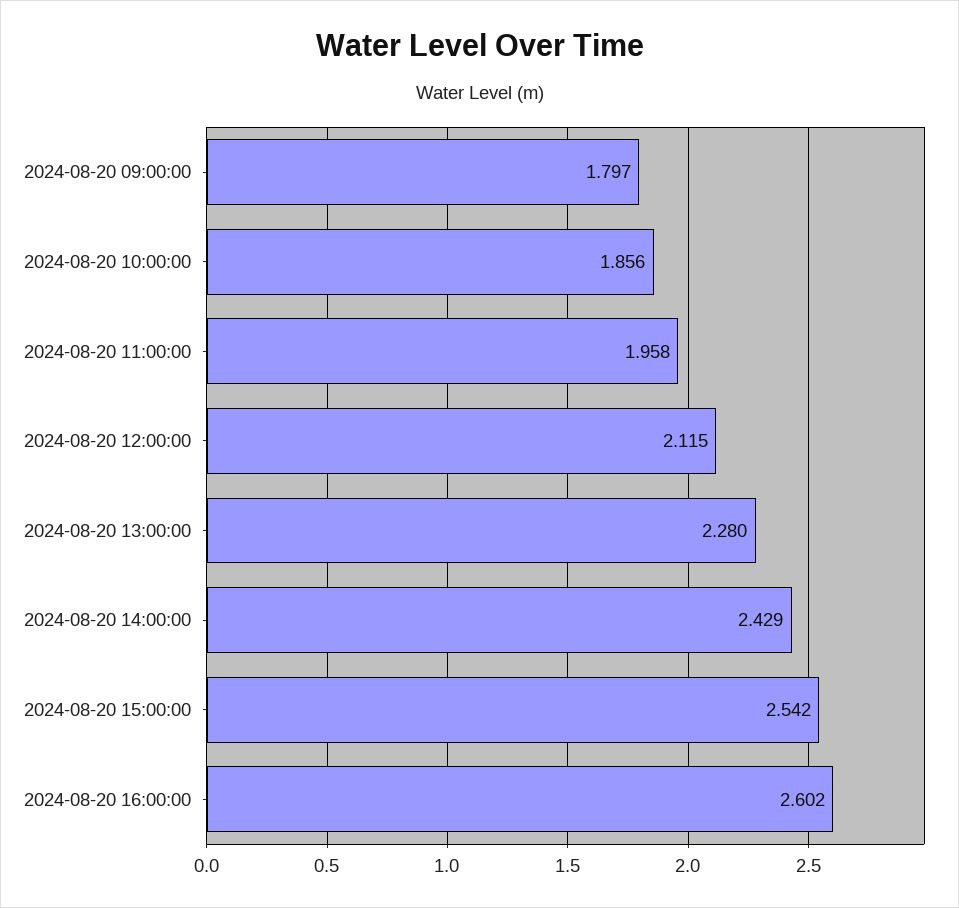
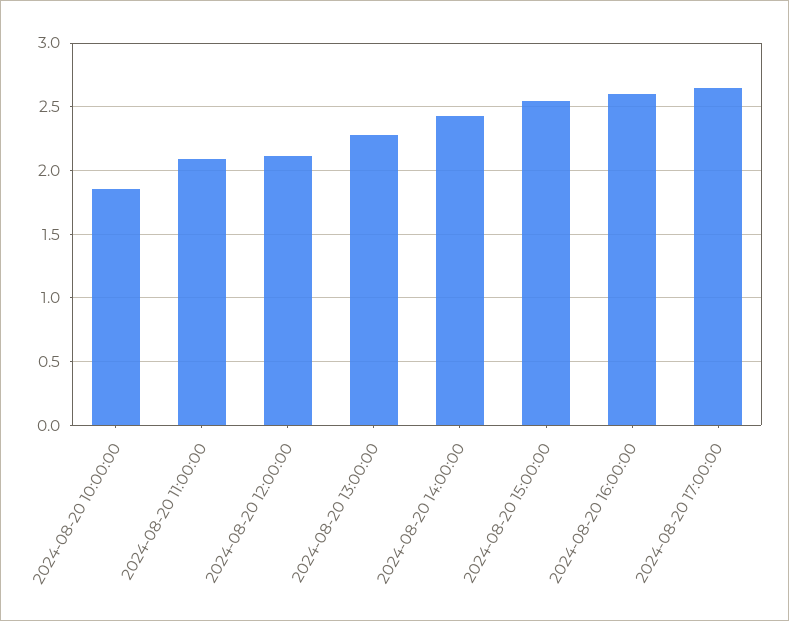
2024-08-20 09:00:00: 1.797 -> none
2024-08-20 11:00:00: 1.958 -> 2.1
2024-08-20 17:00:00: none -> 2.65

